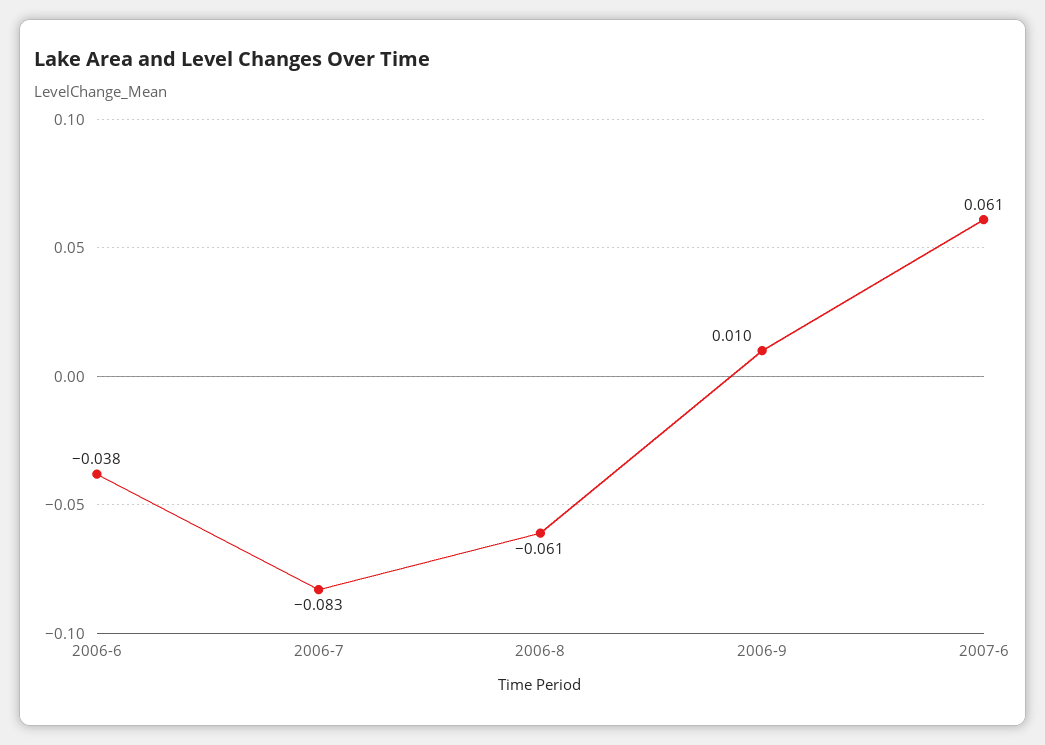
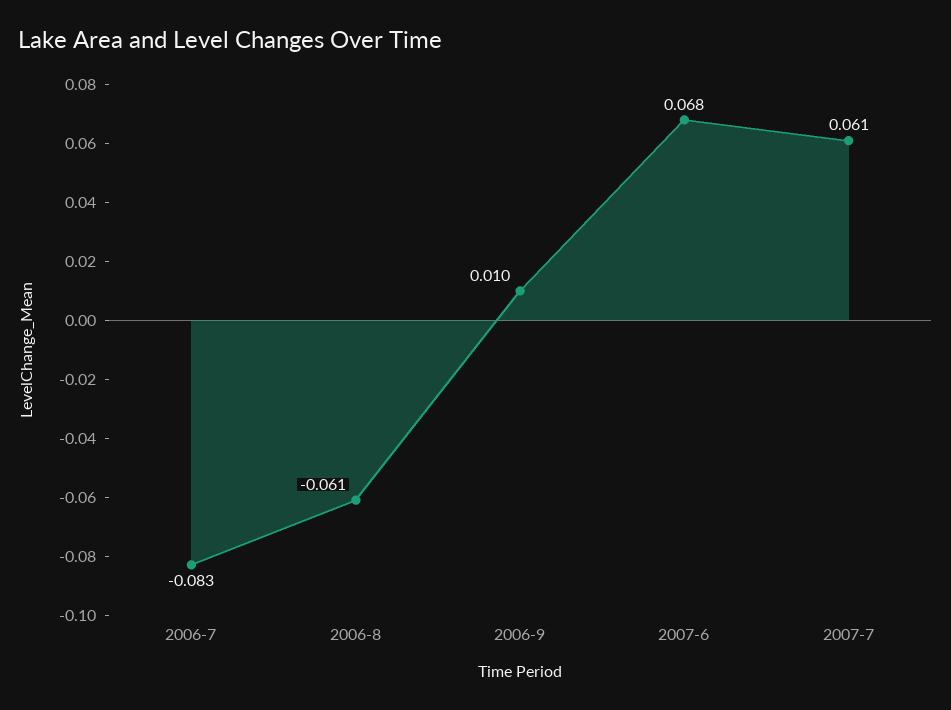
2006-6: -0.038 -> none
2007-6: 0.061 -> 0.068
2007-7: none -> 0.061

